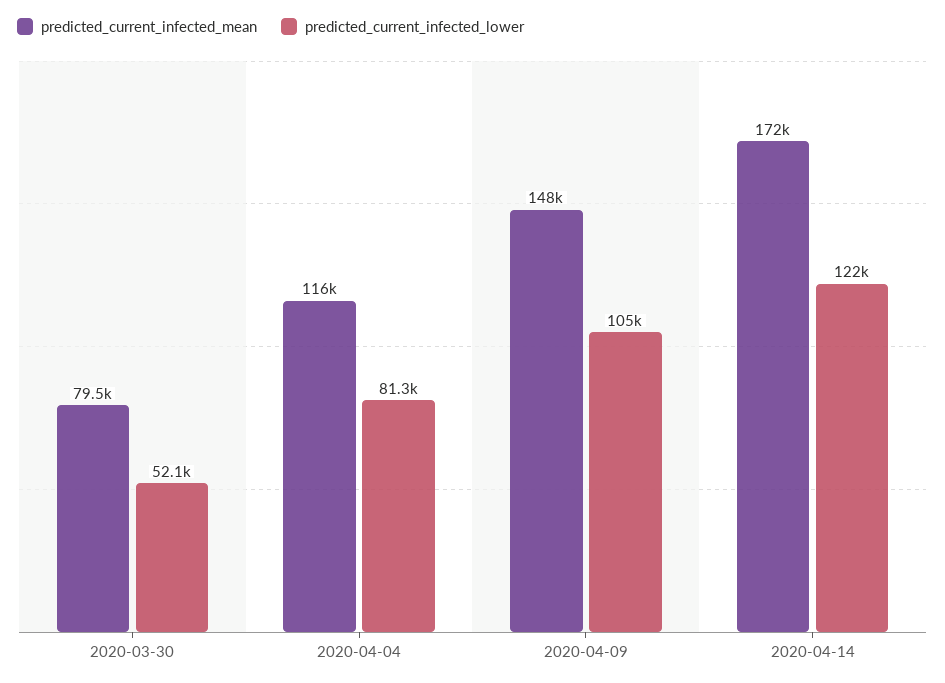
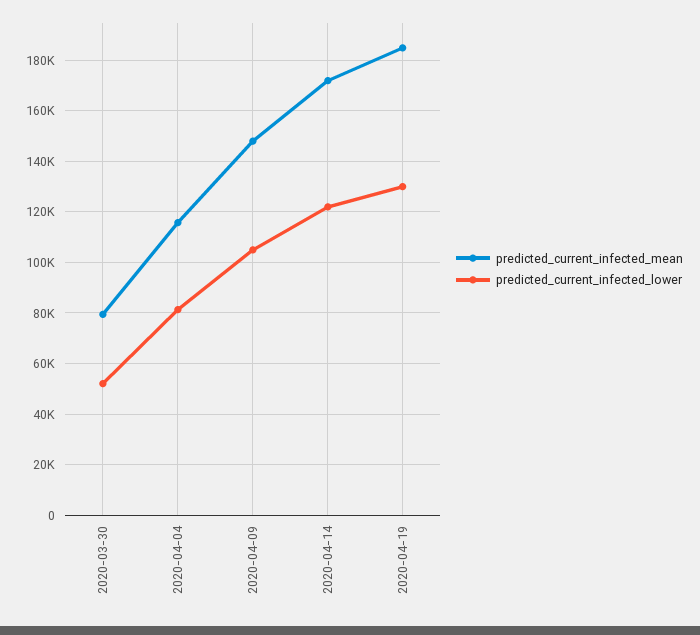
predicted_current_infected_mean, 2020-04-19: none -> 185000
predicted_current_infected_lower, 2020-04-19: none -> 130000

